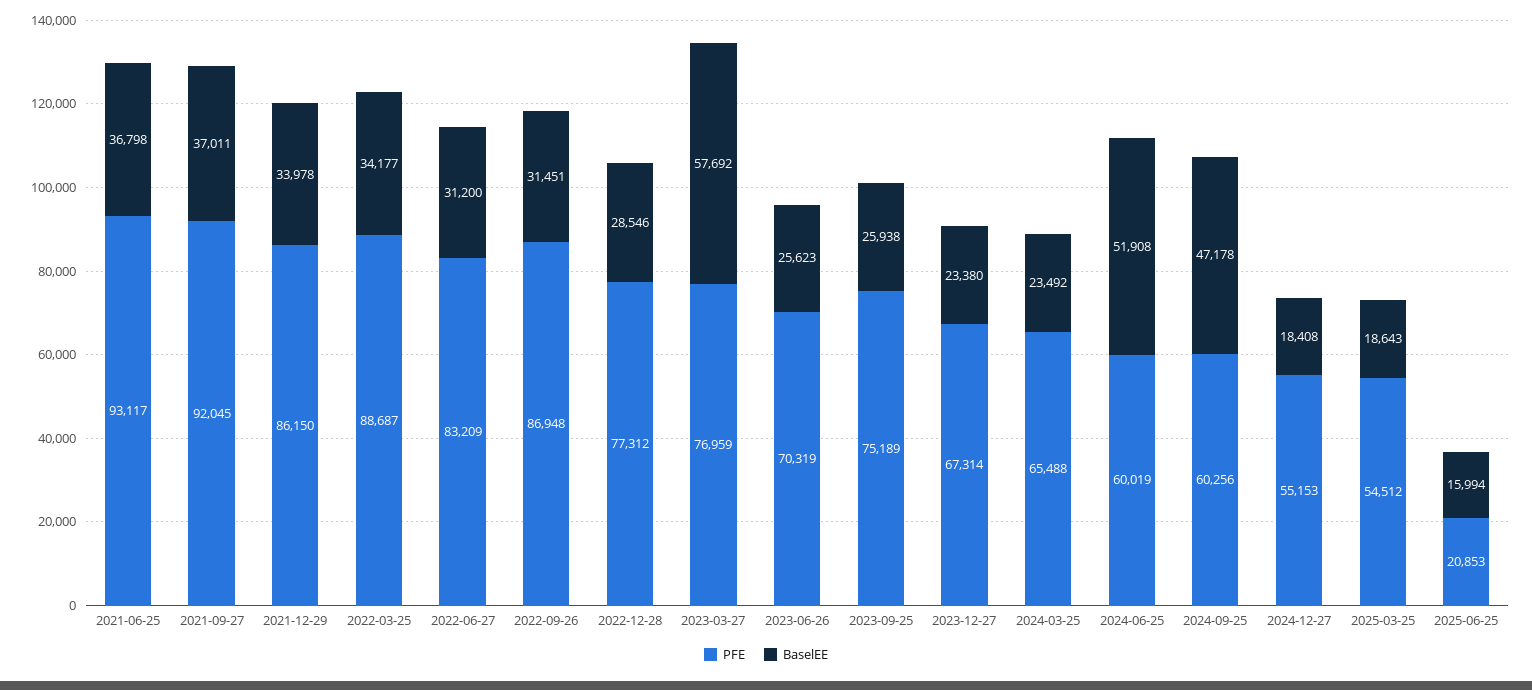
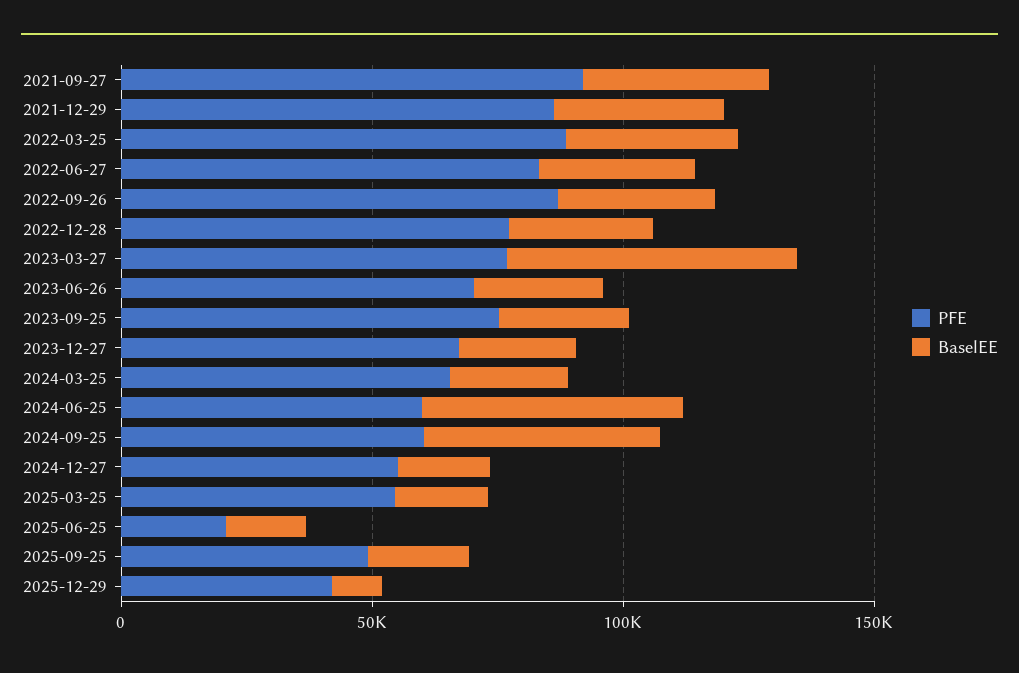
PFE, 2021-06-25: 93117 -> none
BaselEE, 2021-06-25: 36798 -> none
PFE, 2025-09-25: none -> 50000
BaselEE, 2025-09-25: none -> 20000
PFE, 2025-12-29: none -> 40000
BaselEE, 2025-12-29: none -> 10000

